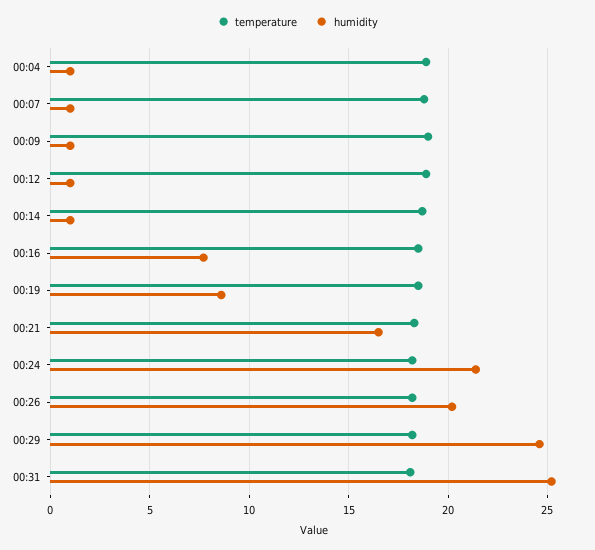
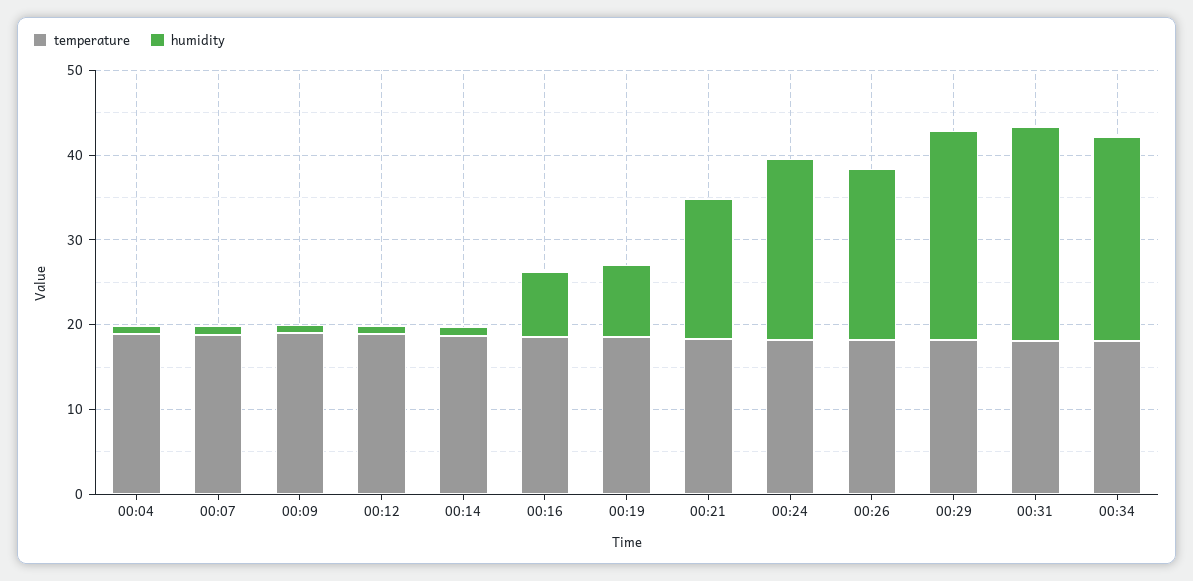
temperature, 00:34: none -> 18
humidity, 00:34: none -> 24

